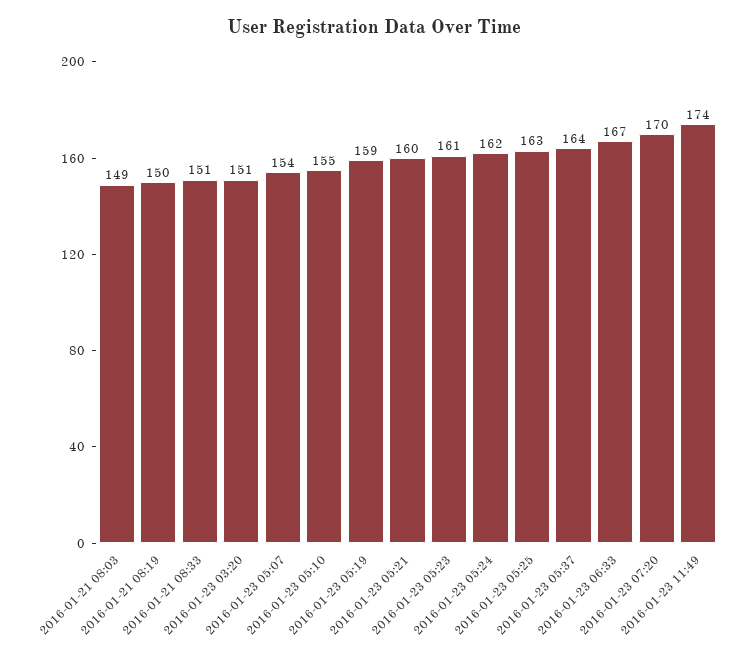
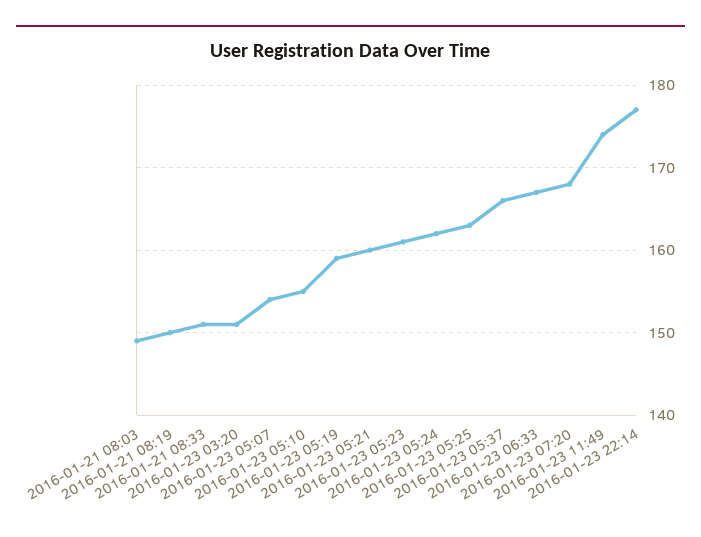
2016-01-23 05:37: 164 -> 166
2016-01-23 07:20: 170 -> 168
2016-01-23 22:14: none -> 177

